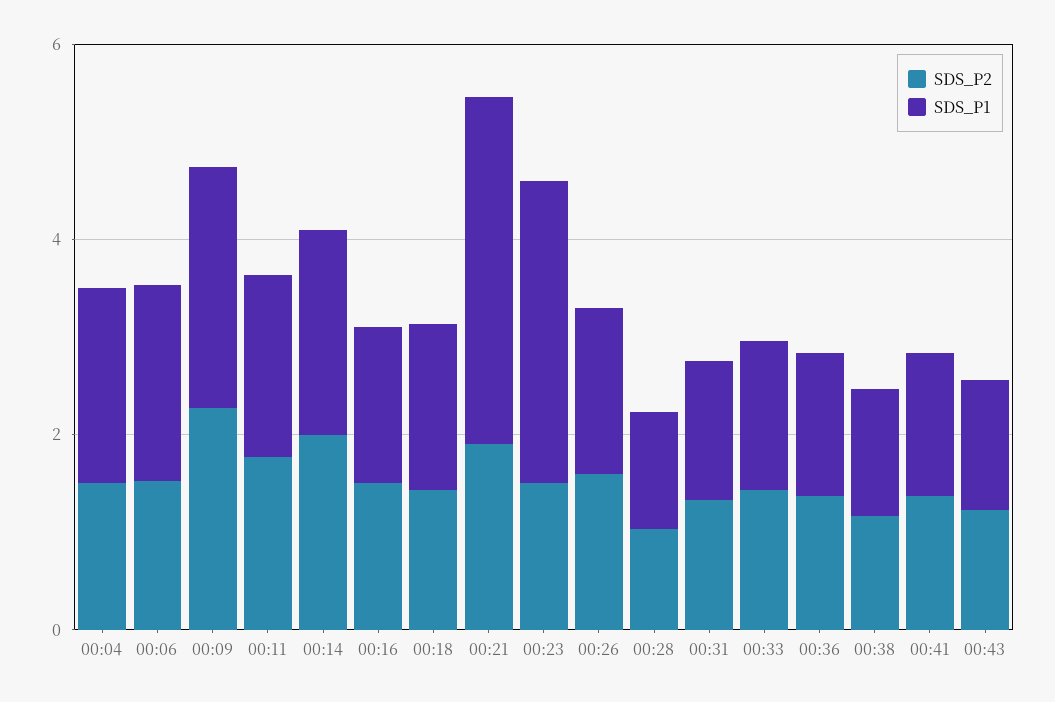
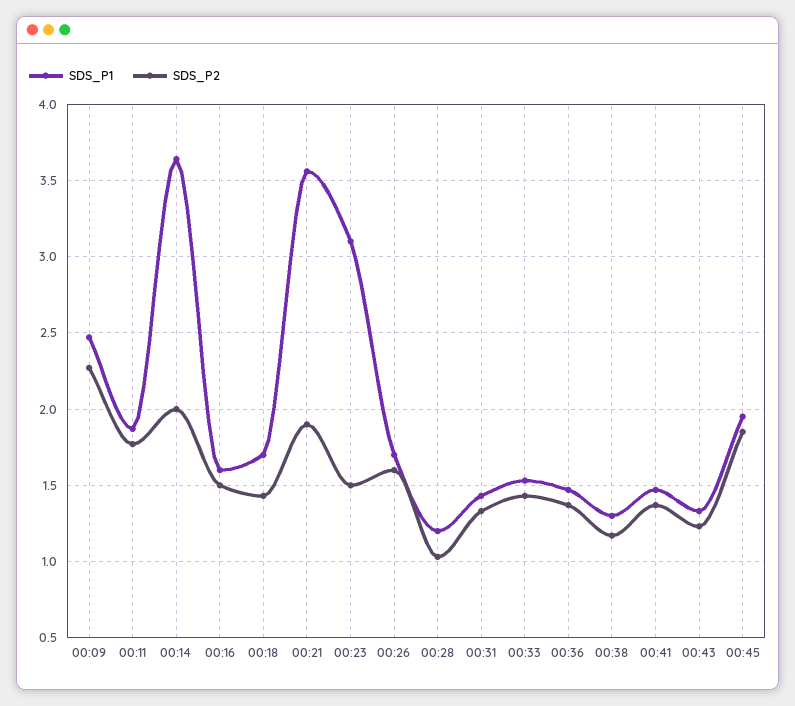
SDS_P2, 00:04: 1.5 -> none
SDS_P1, 00:04: 2 -> none
SDS_P2, 00:06: 1.5 -> none
SDS_P1, 00:06: 2 -> none
SDS_P1, 00:14: 2 -> 3.65
SDS_P1, 00:45: none -> 1.95
SDS_P2, 00:45: none -> 1.85

